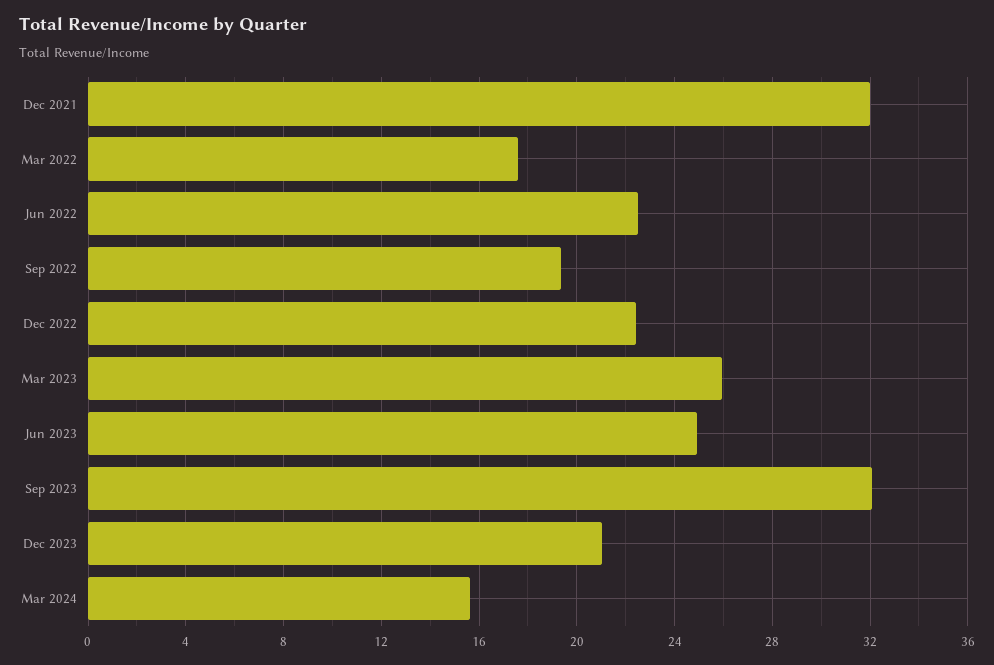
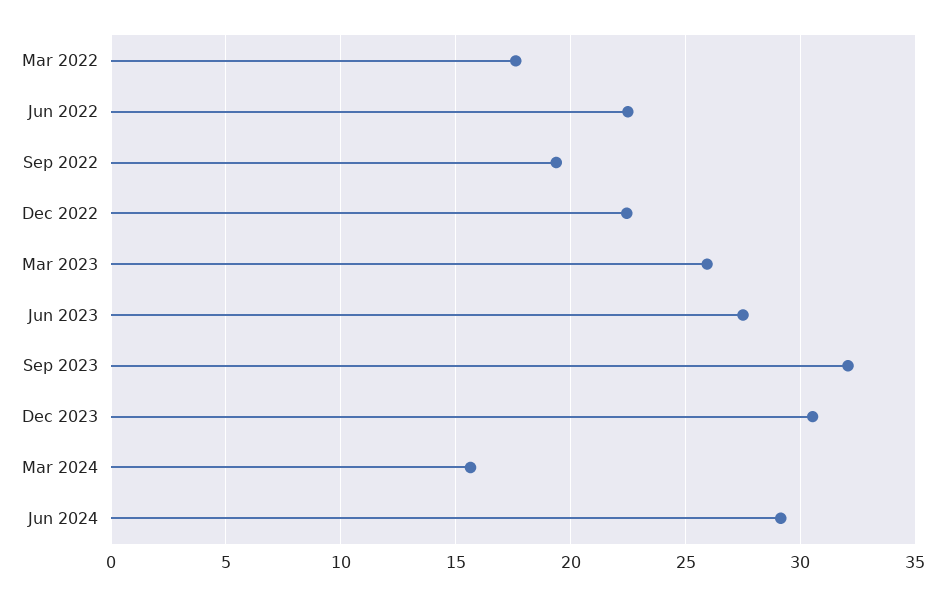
Dec 2021: 32 -> none
Jun 2023: 25 -> 27.5
Dec 2023: 21 -> 30.5
Jun 2024: none -> 29

